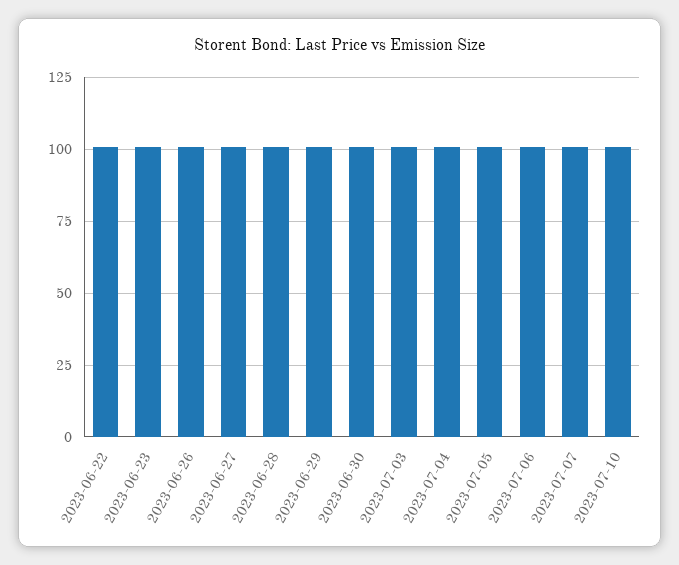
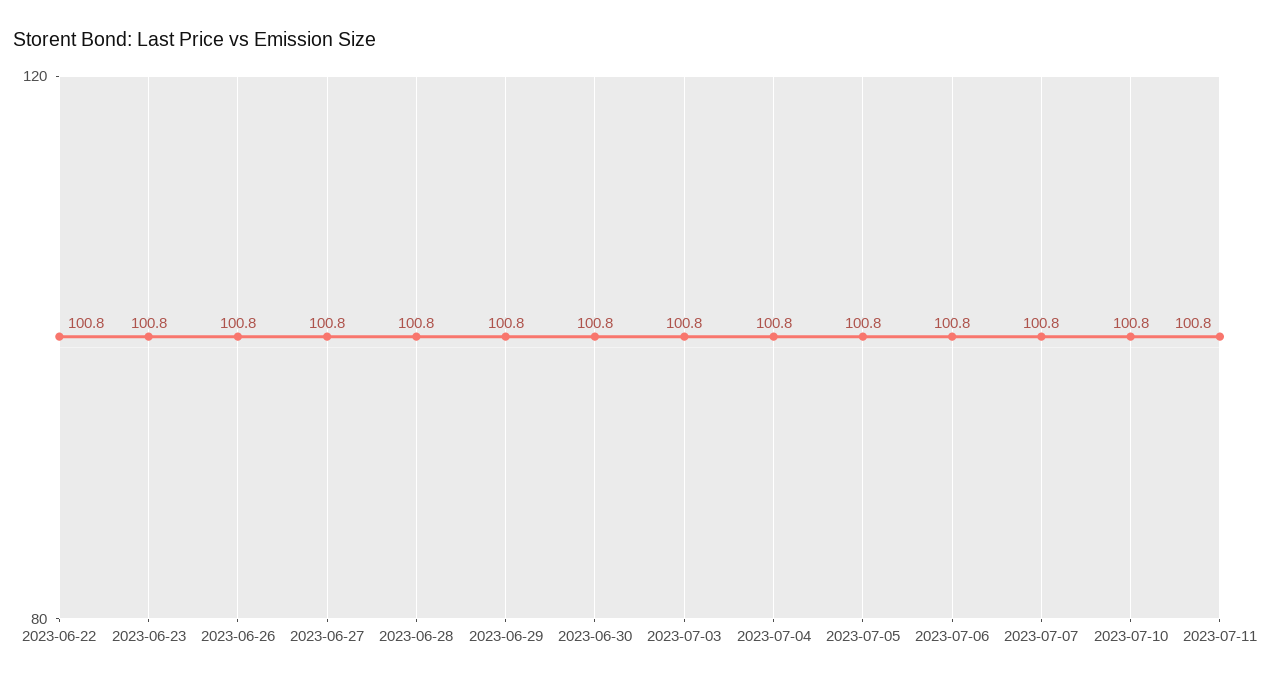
2023-07-11: none -> 100.8

